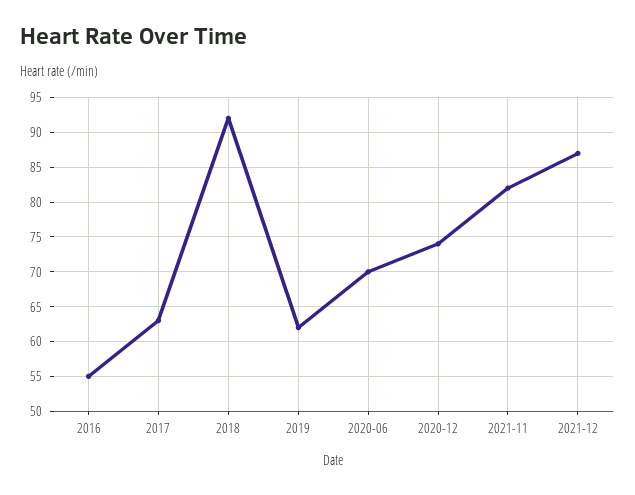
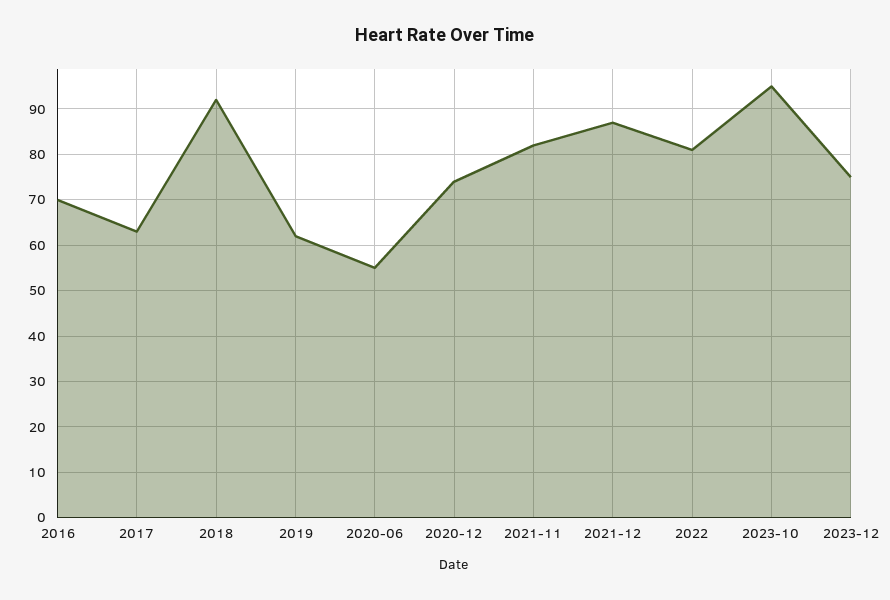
2016: 55 -> 70
2020-06: 70 -> 55
2022: none -> 80
2023-10: none -> 95
2023-12: none -> 75

